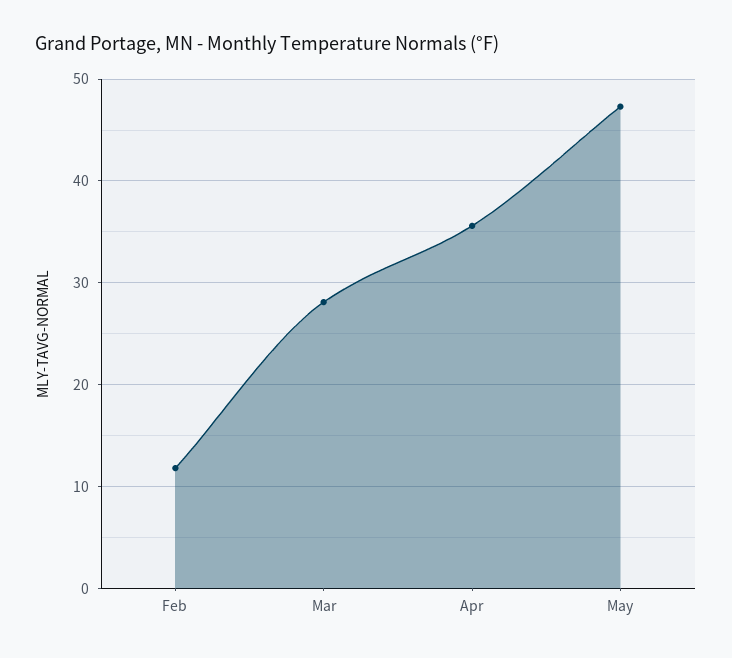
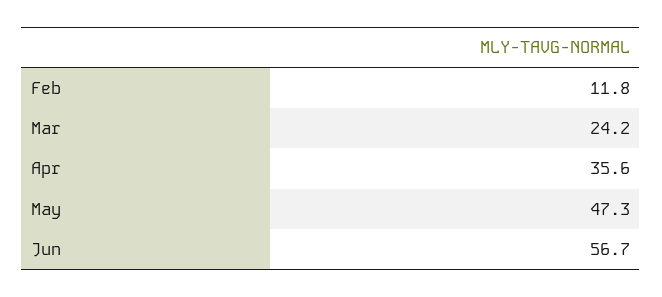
Mar: 28 -> 24.2
Jun: none -> 56.7

